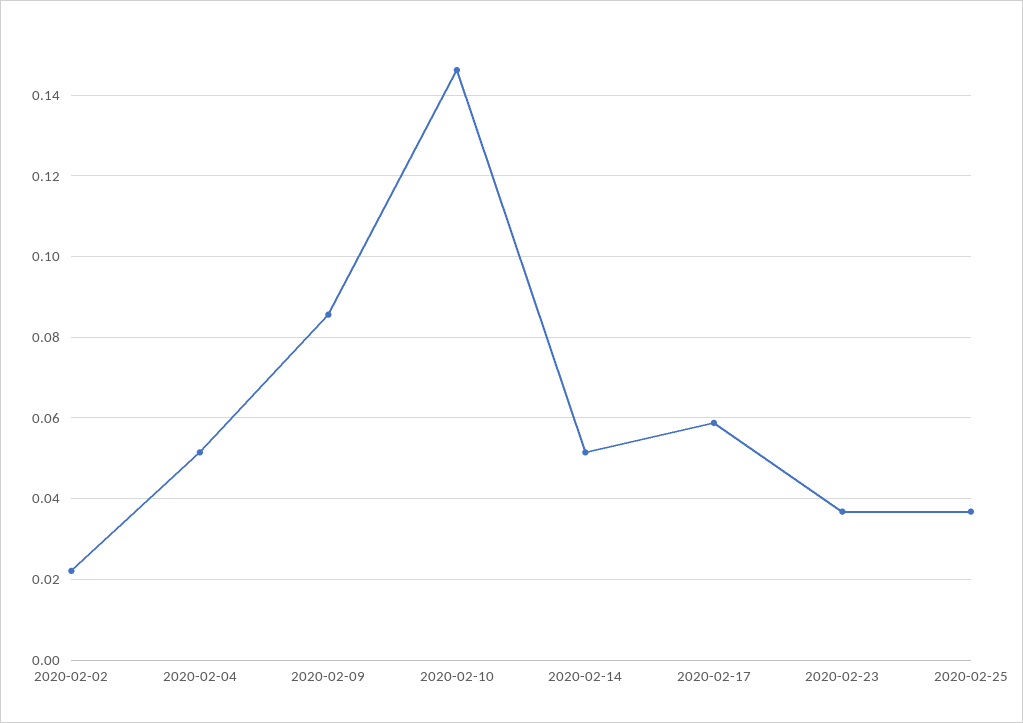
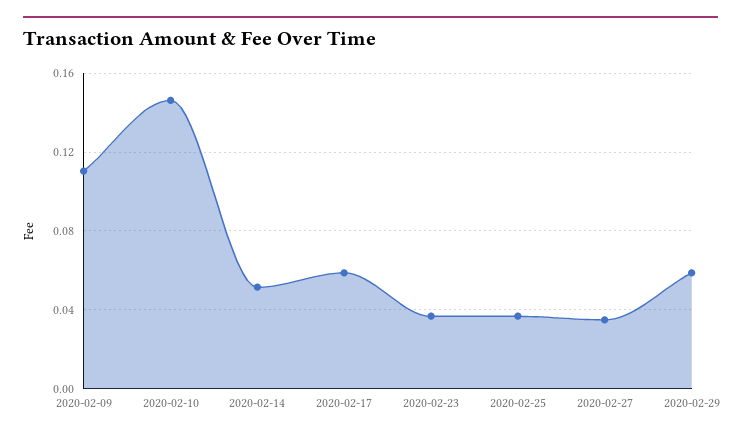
2020-02-02: 0.022 -> none
2020-02-04: 0.052 -> none
2020-02-09: 0.086 -> 0.11
2020-02-27: none -> 0.035
2020-02-29: none -> 0.06

